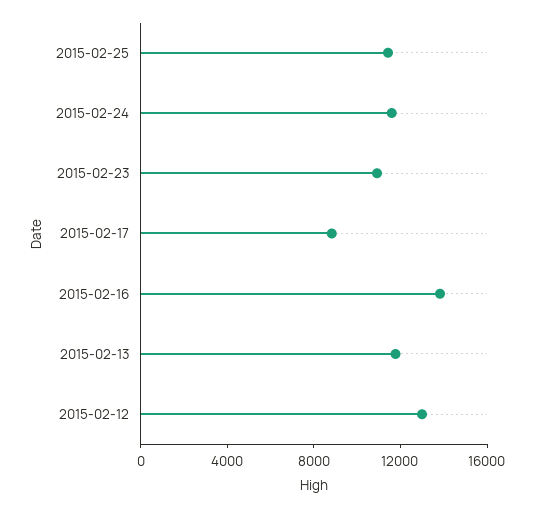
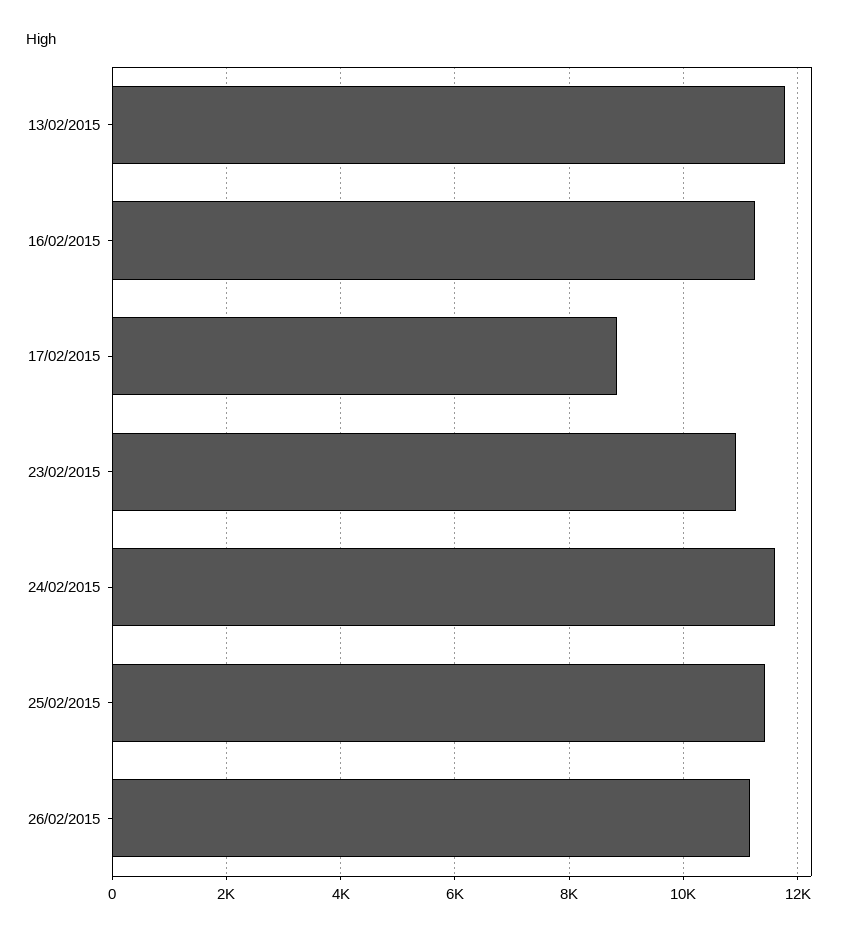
2015-02-16: 14000 -> 11200
2015-02-12: 13000 -> none
26/02/2015: none -> 11200

